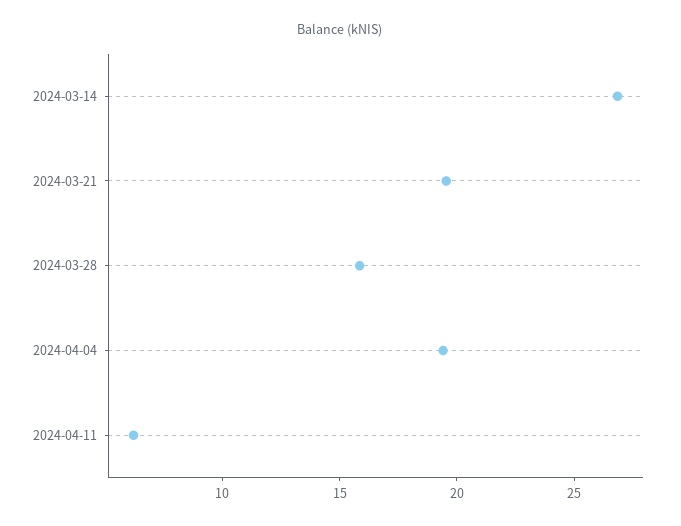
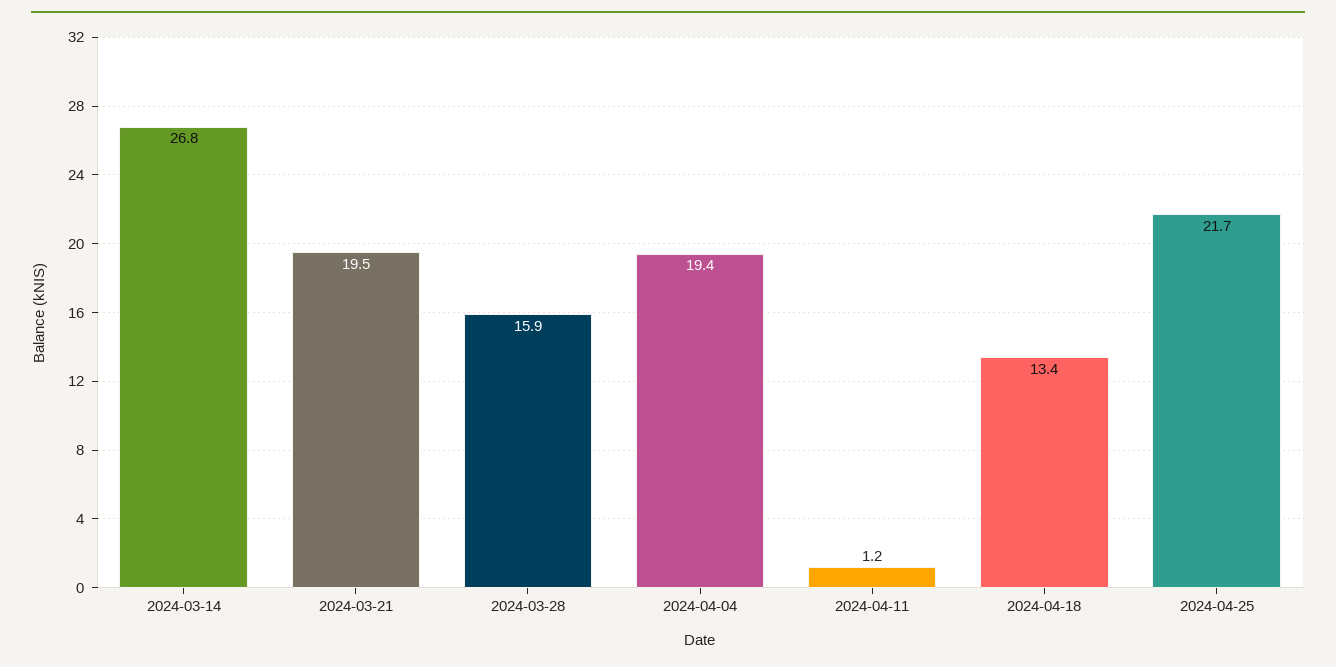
2024-04-11: 6 -> 1.2
2024-04-18: none -> 13.4
2024-04-25: none -> 21.7

